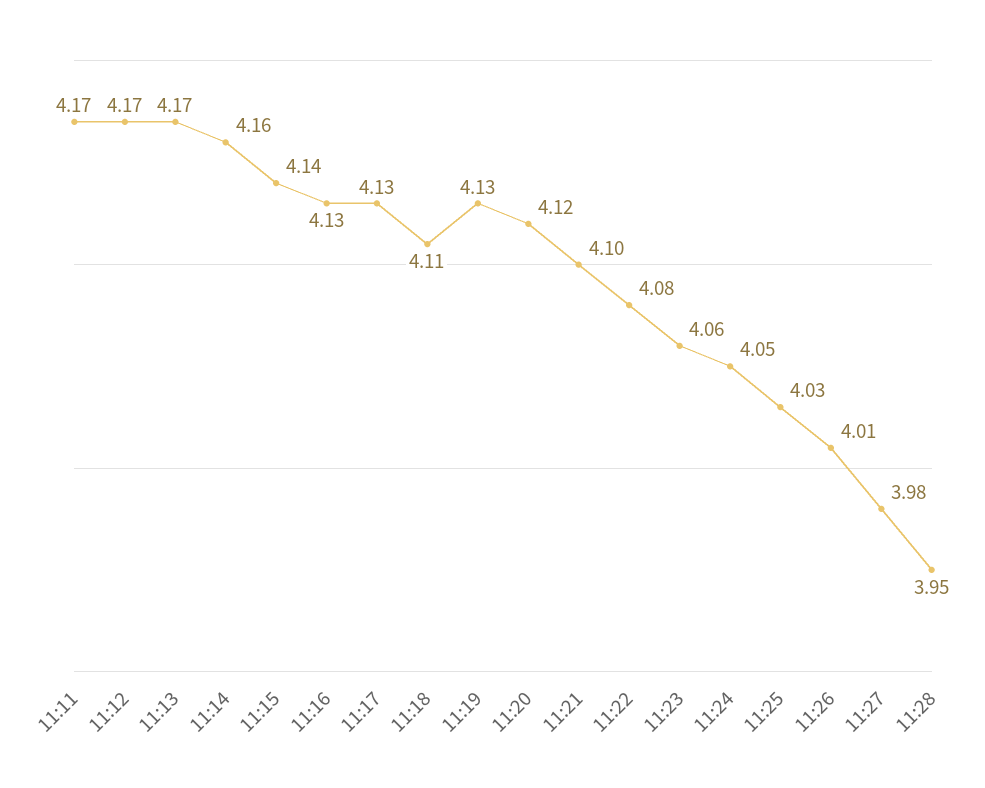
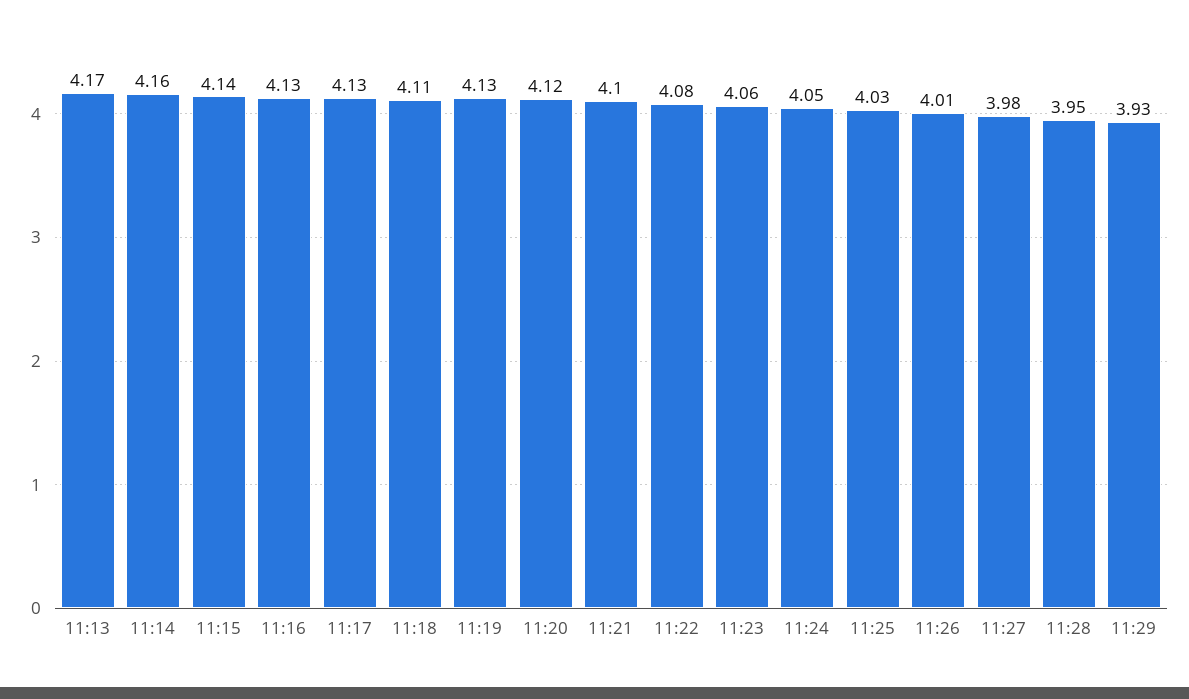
11:11: 4.17 -> none
11:12: 4.17 -> none
11:29: none -> 3.93

